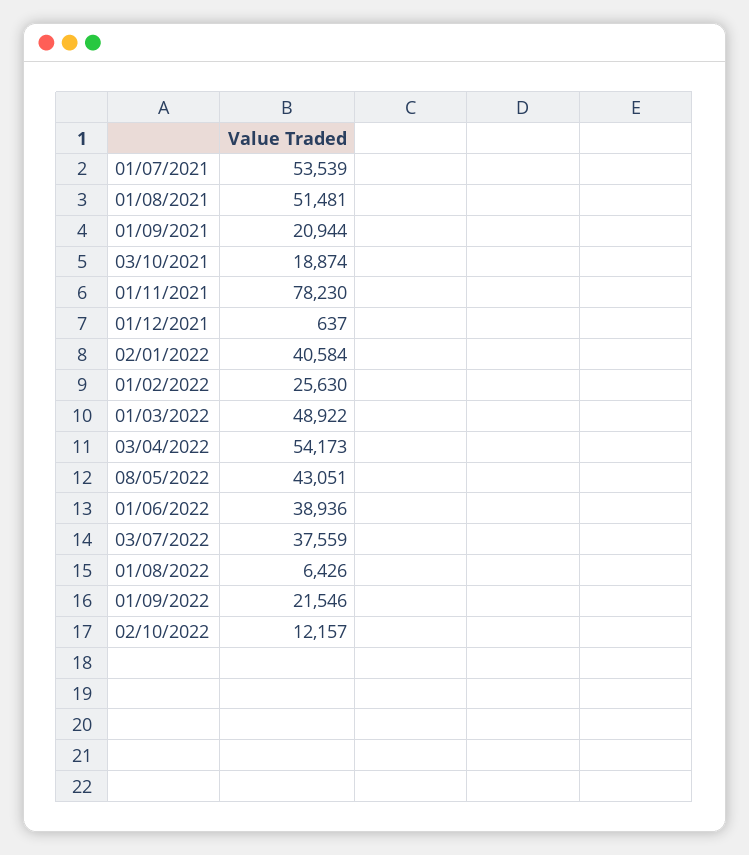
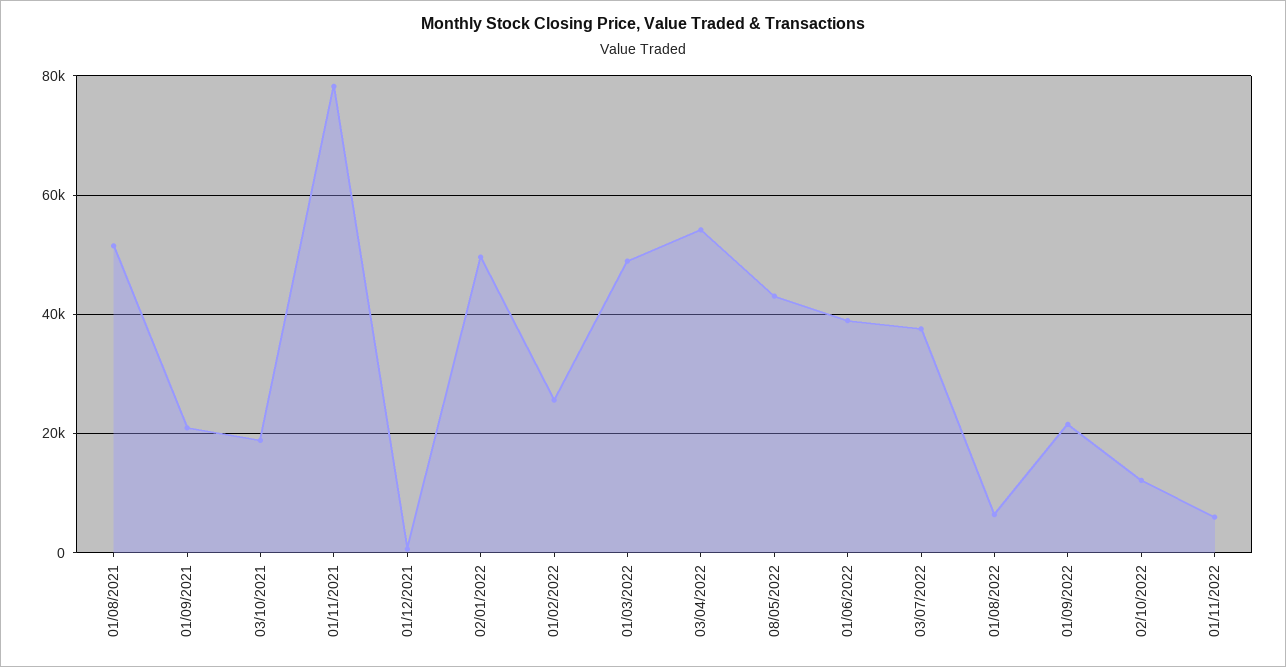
01/07/2021: 53539 -> none
02/01/2022: 40584 -> 50000
01/11/2022: none -> 6000

